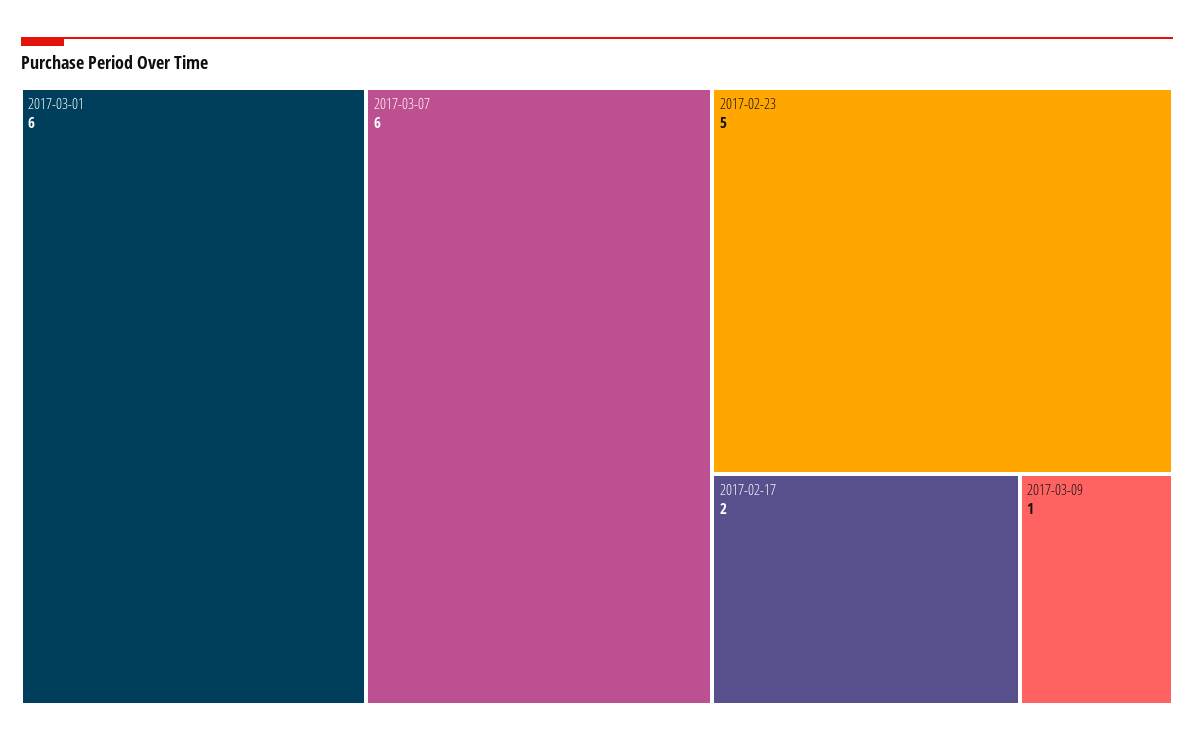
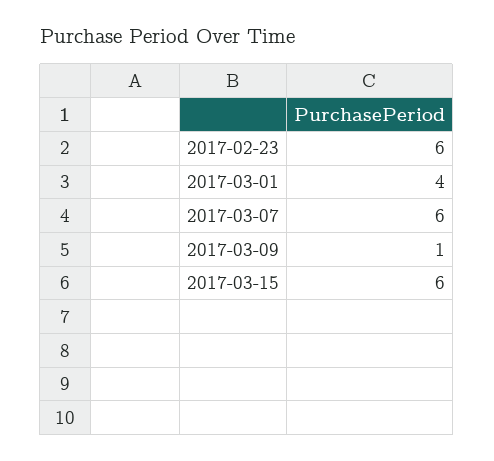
2017-03-01: 6 -> 4
2017-02-23: 5 -> 6
2017-02-17: 2 -> none
2017-03-15: none -> 6

